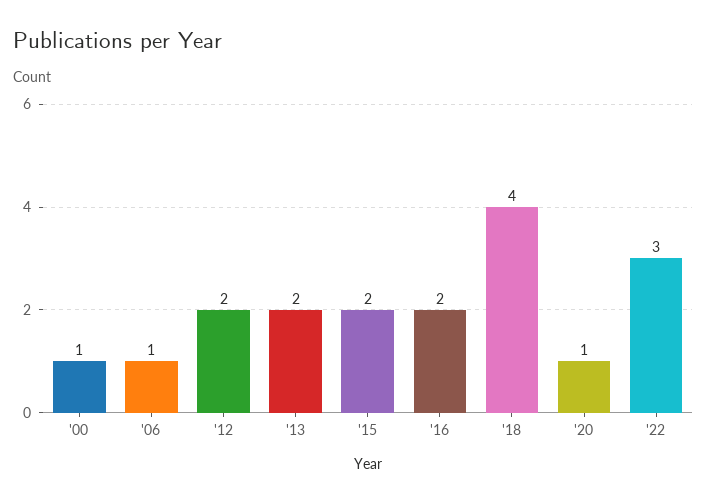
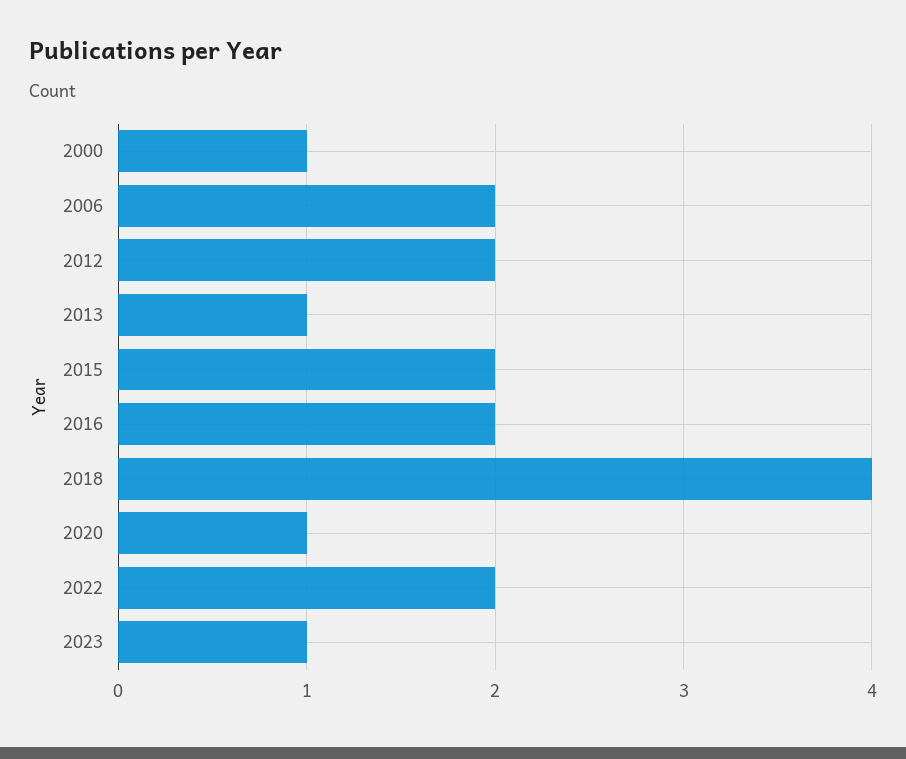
'06: 1 -> 2
'13: 2 -> 1
'22: 3 -> 2
2023: none -> 1

